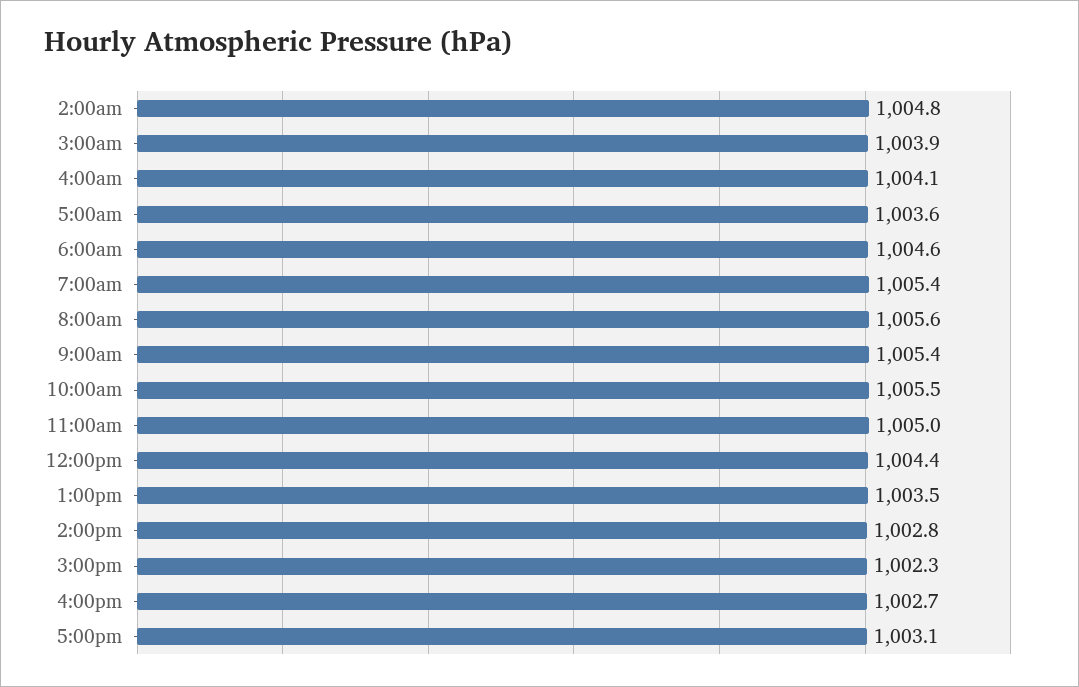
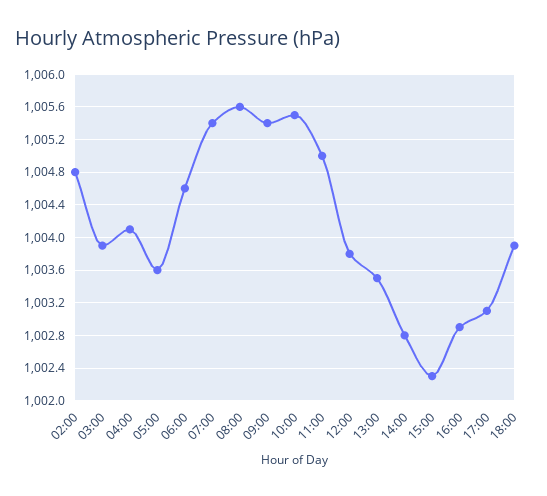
12:00pm: 1004.4 -> 1003.8
4:00pm: 1002.7 -> 1002.9
18:00: none -> 1003.9

